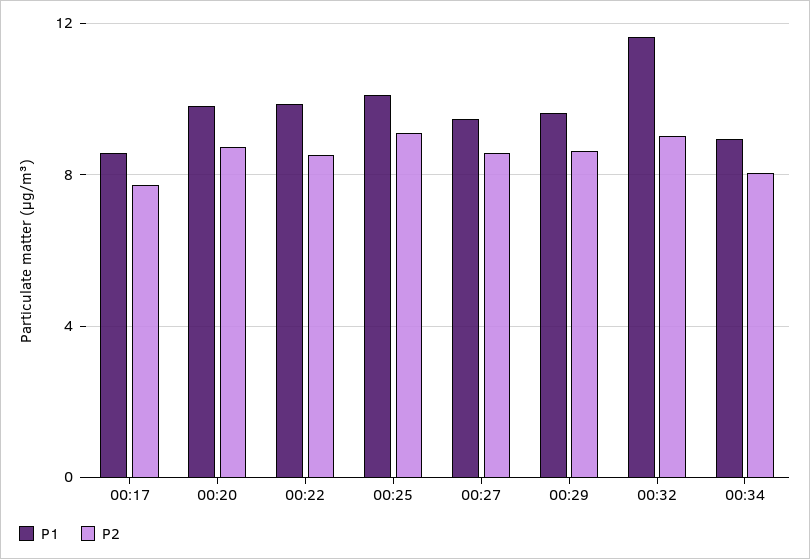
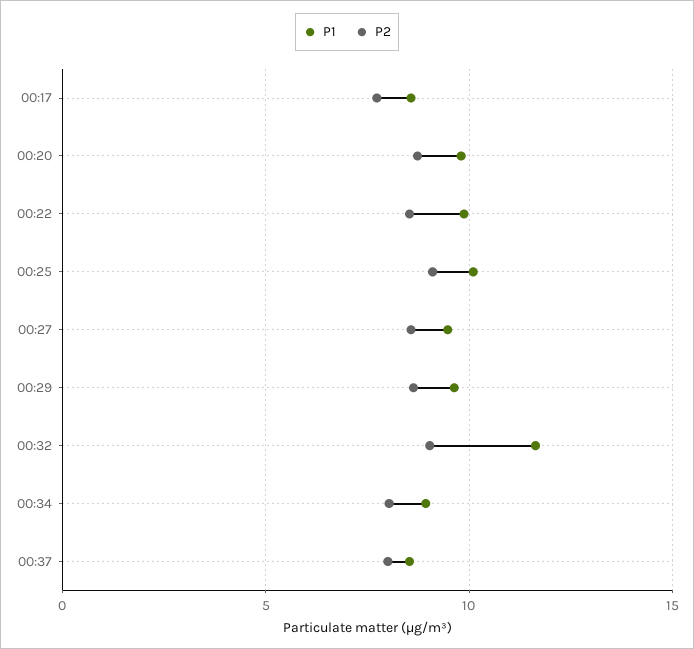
P1, 00:37: none -> 8.5
P2, 00:37: none -> 8

